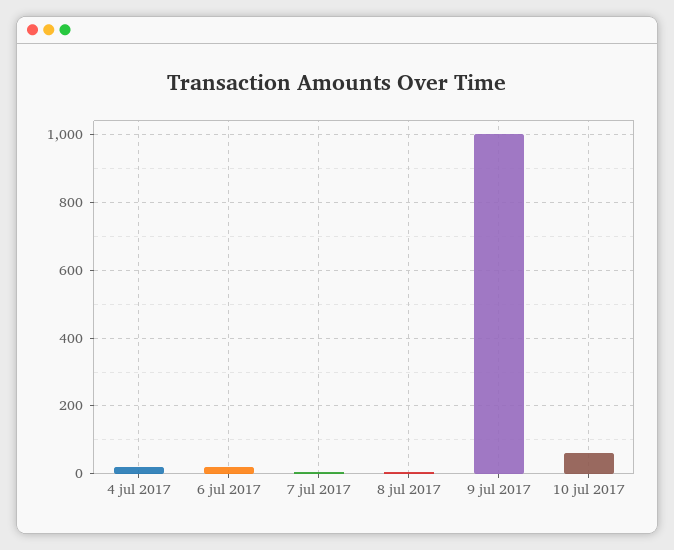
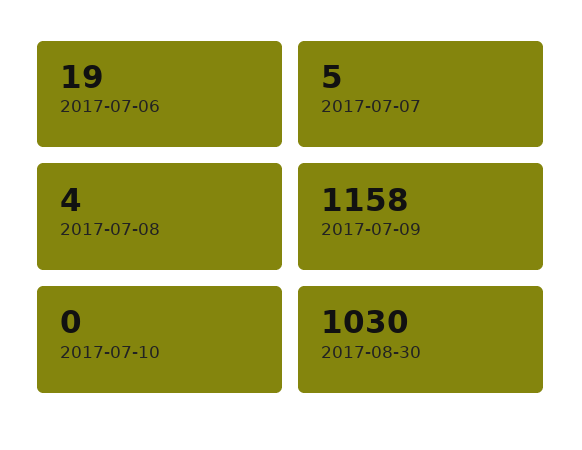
4 jul 2017: 20 -> none
9 jul 2017: 1000 -> 1158
10 jul 2017: 60 -> 0
2017-08-30: none -> 1030

